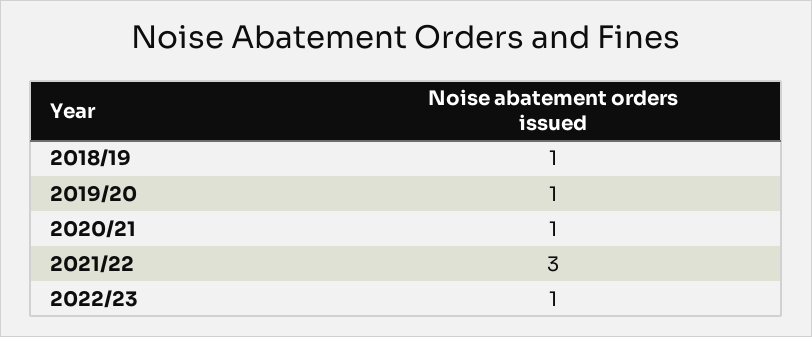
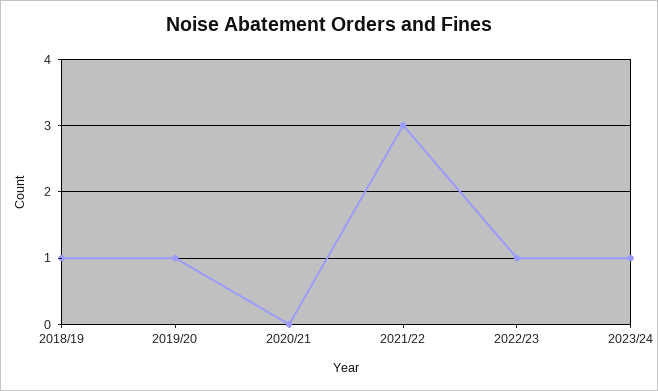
2020/21: 1 -> 0
2023/24: none -> 1

